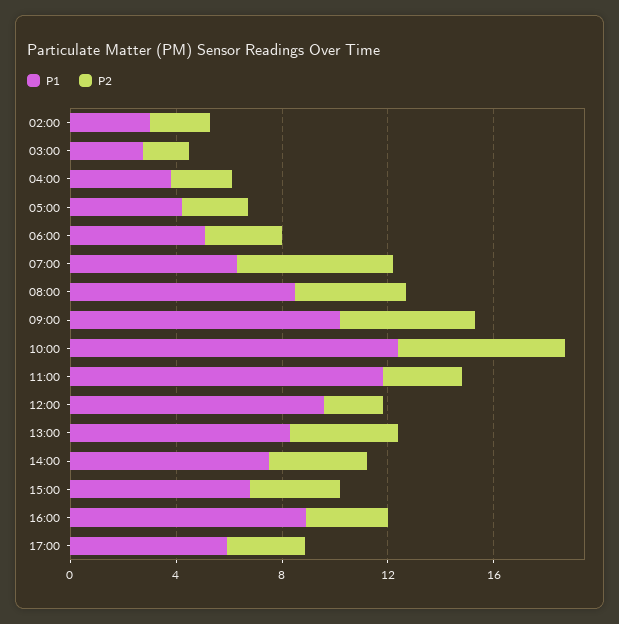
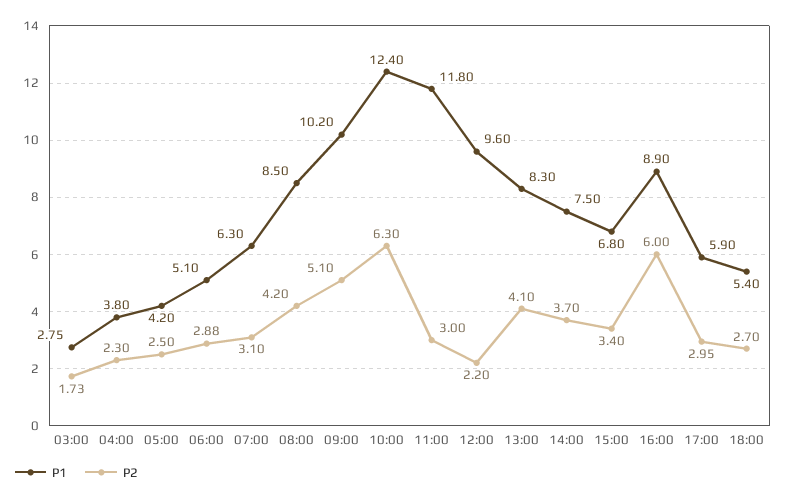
P1, 02:00: 3 -> none
P2, 02:00: 2 -> none
P2, 07:00: 6 -> 3.1
P2, 16:00: 3 -> 6
P1, 18:00: none -> 5.4
P2, 18:00: none -> 2.7

